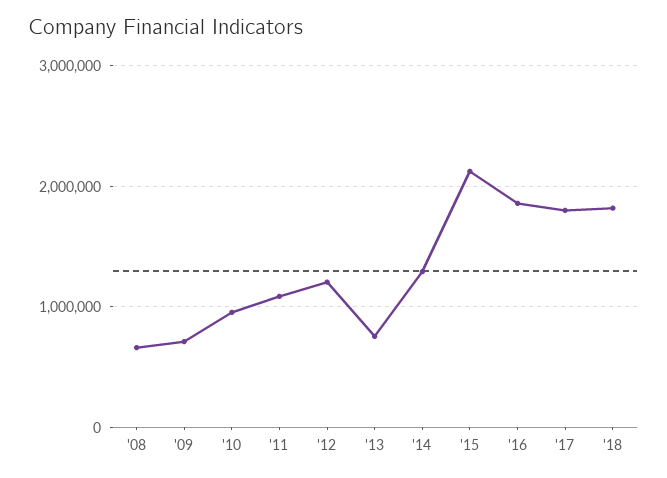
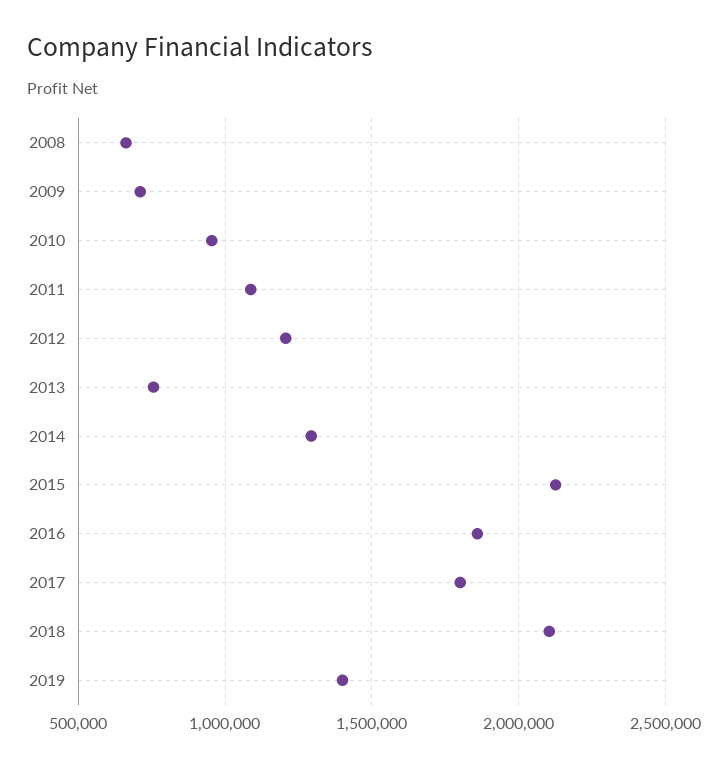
'18: 1800000 -> 2100000
2019: none -> 1400000

